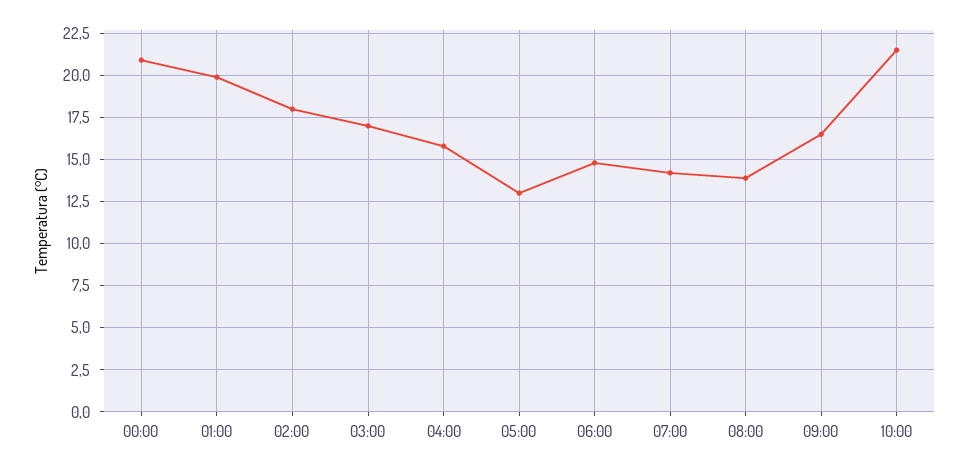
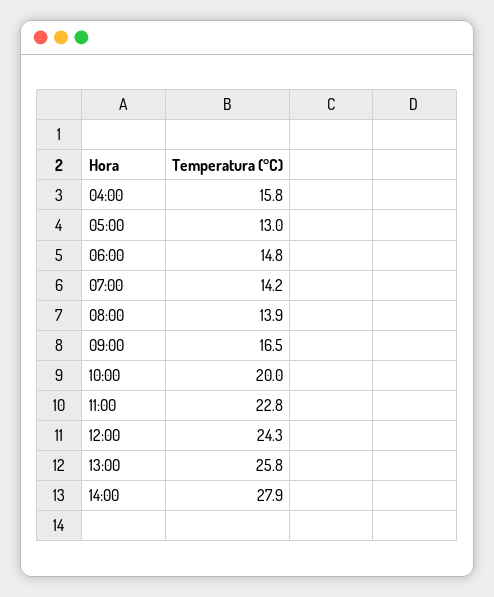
00:00: 21 -> none
01:00: 20 -> none
02:00: 18 -> none
03:00: 17 -> none
10:00: 21.5 -> 20
11:00: none -> 22.8
12:00: none -> 24.3
13:00: none -> 25.8
14:00: none -> 27.9

